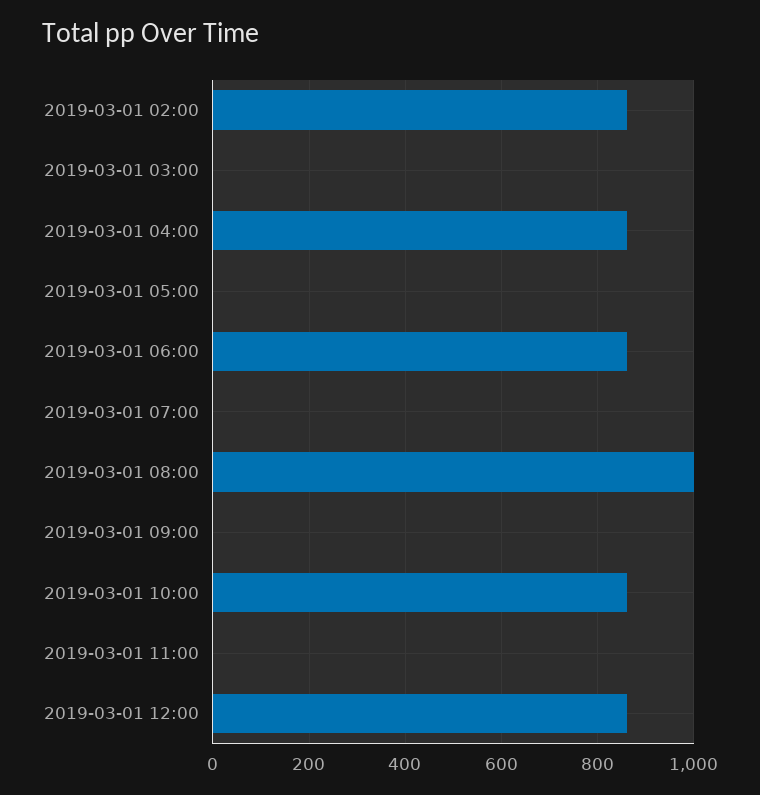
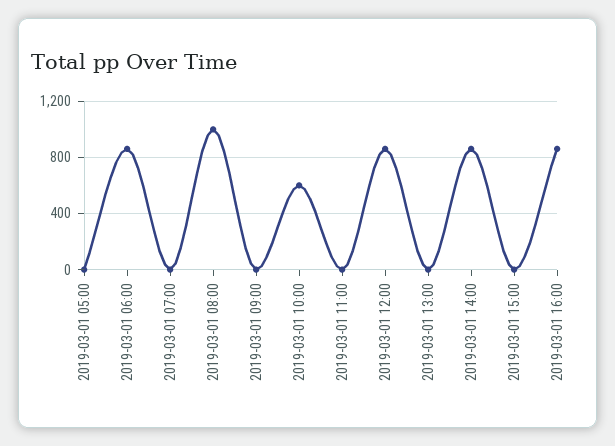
2019-03-01 02:00: 860 -> none
2019-03-01 03:00: 0 -> none
2019-03-01 04:00: 860 -> none
2019-03-01 10:00: 860 -> 600
2019-03-01 13:00: none -> 0
2019-03-01 14:00: none -> 850
2019-03-01 15:00: none -> 0
2019-03-01 16:00: none -> 850

